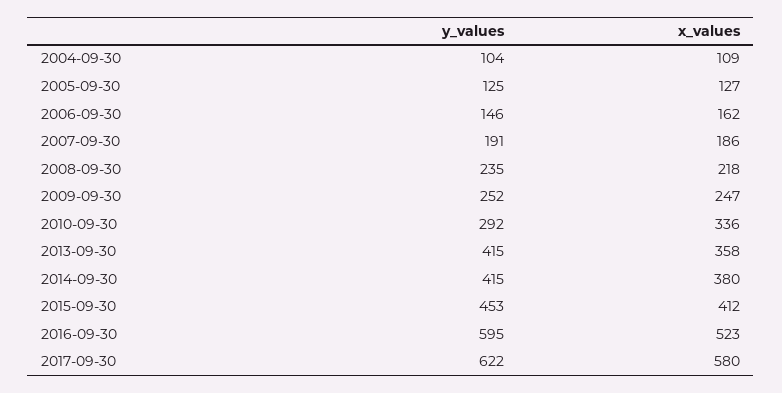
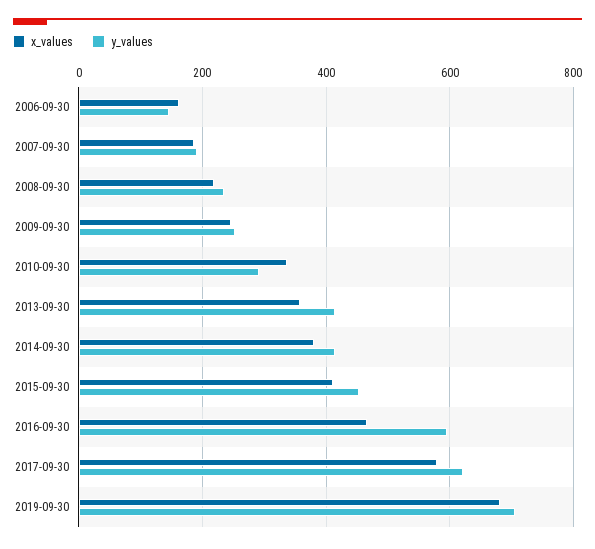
y_values, 2004-09-30: 104 -> none
x_values, 2004-09-30: 109 -> none
y_values, 2005-09-30: 125 -> none
x_values, 2005-09-30: 127 -> none
x_values, 2016-09-30: 523 -> 460
x_values, 2019-09-30: none -> 680
y_values, 2019-09-30: none -> 700

